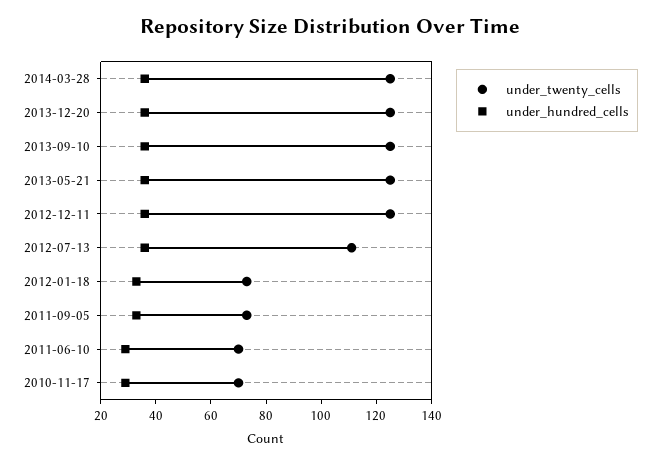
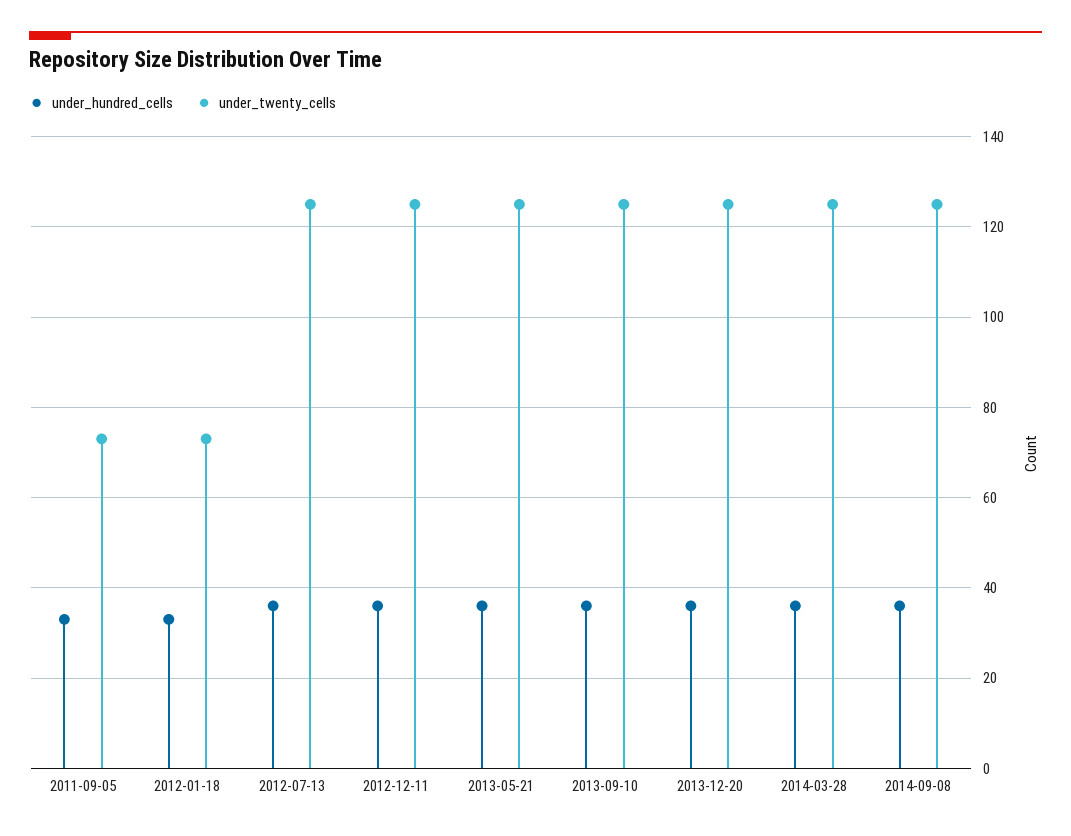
under_twenty_cells, 2012-07-13: 110 -> 125
under_twenty_cells, 2011-06-10: 70 -> none
under_hundred_cells, 2011-06-10: 30 -> none
under_twenty_cells, 2010-11-17: 70 -> none
under_hundred_cells, 2010-11-17: 30 -> none
under_hundred_cells, 2014-09-08: none -> 35
under_twenty_cells, 2014-09-08: none -> 125

